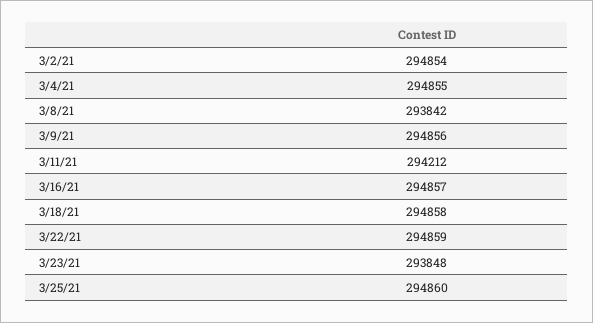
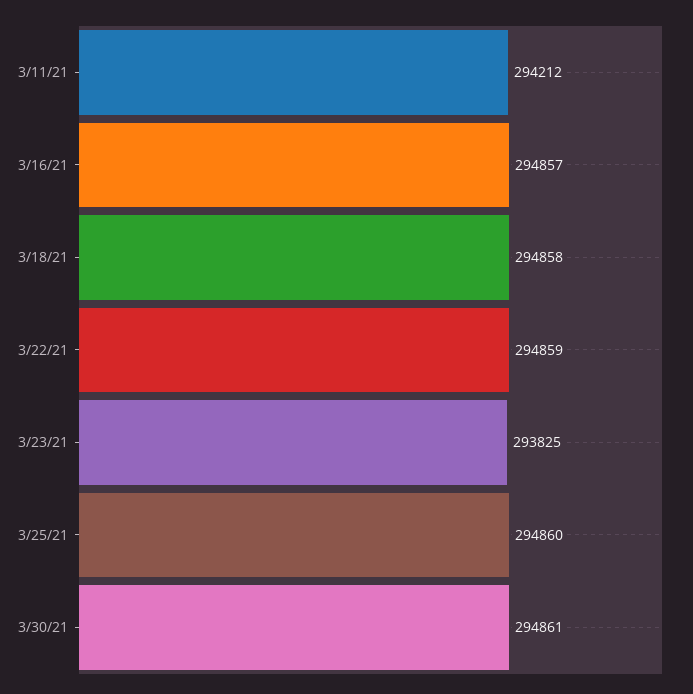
3/2/21: 294854 -> none
3/4/21: 294855 -> none
3/8/21: 293842 -> none
3/9/21: 294856 -> none
3/23/21: 293848 -> 293825
3/30/21: none -> 294861

